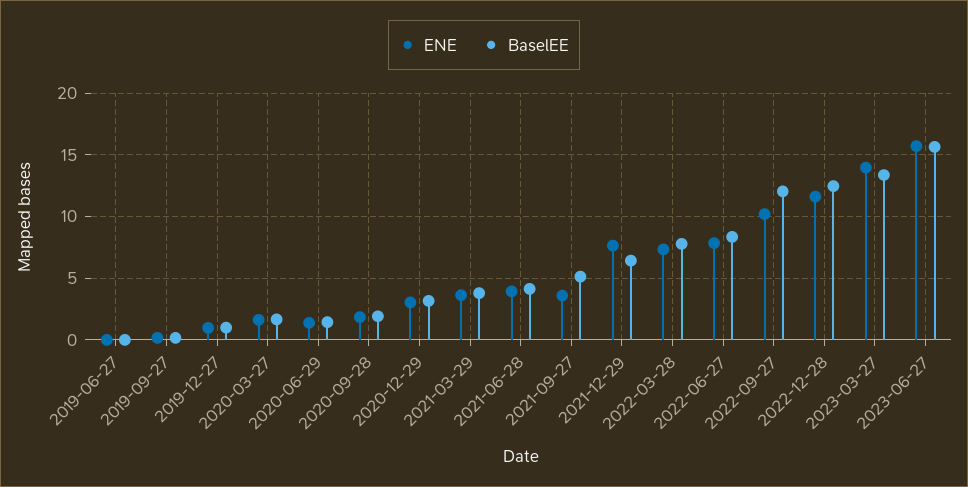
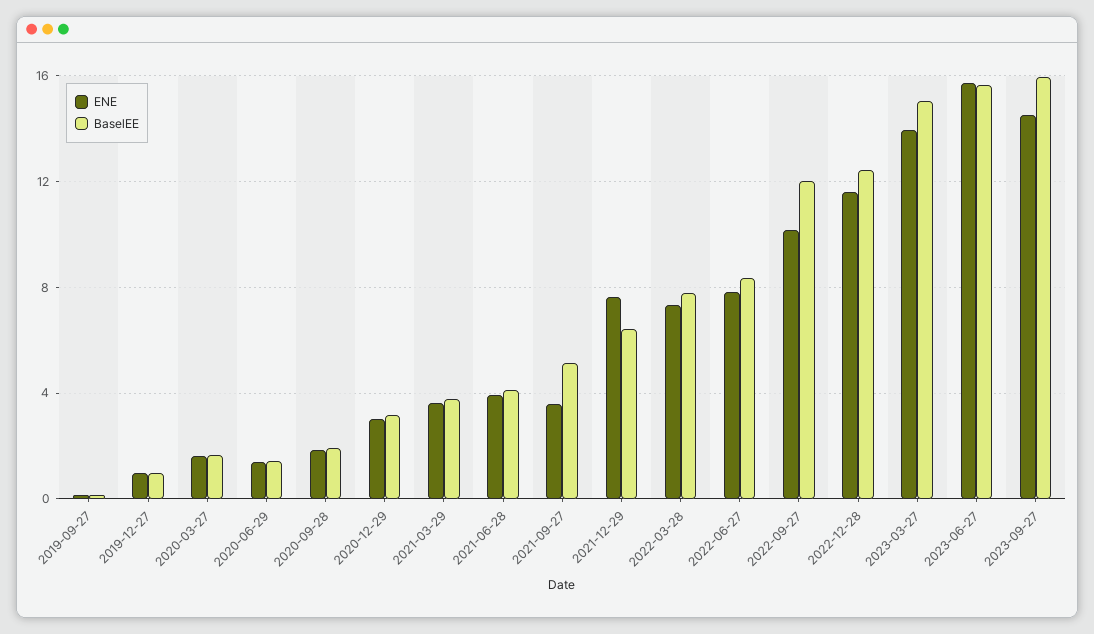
ENE, 2019-06-27: 0 -> none
BaselEE, 2019-06-27: 0 -> none
BaselEE, 2023-03-27: 13.5 -> 15
ENE, 2023-09-27: none -> 14.5
BaselEE, 2023-09-27: none -> 16

